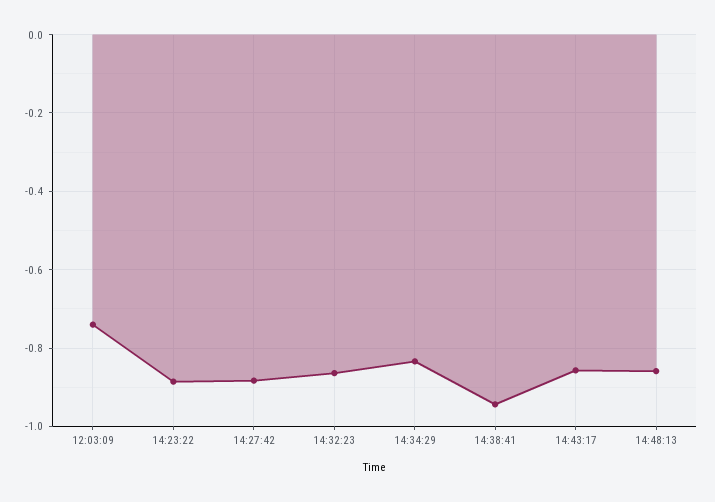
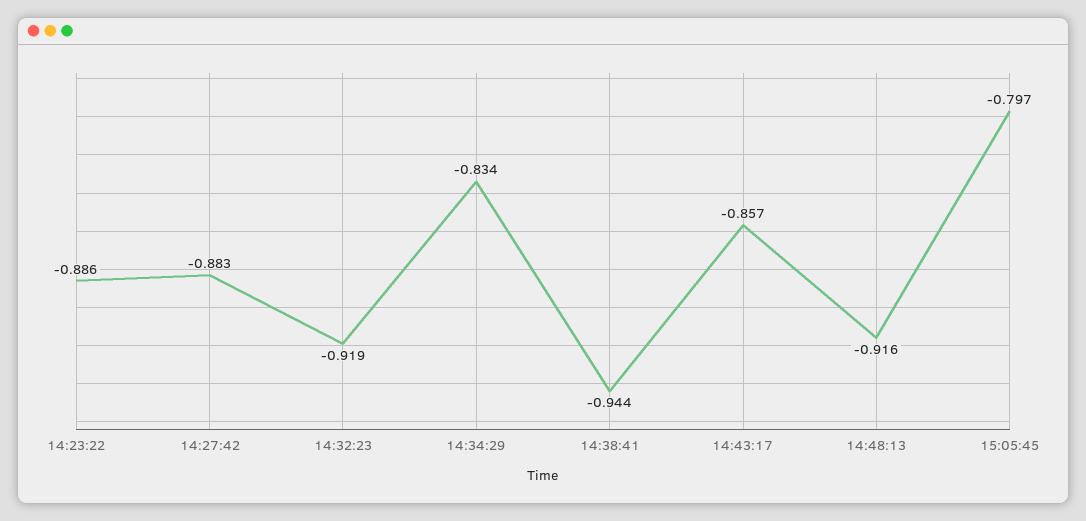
12:03:09: -0.74 -> none
14:32:23: -0.86 -> -0.919
14:48:13: -0.86 -> -0.916
15:05:45: none -> -0.797

